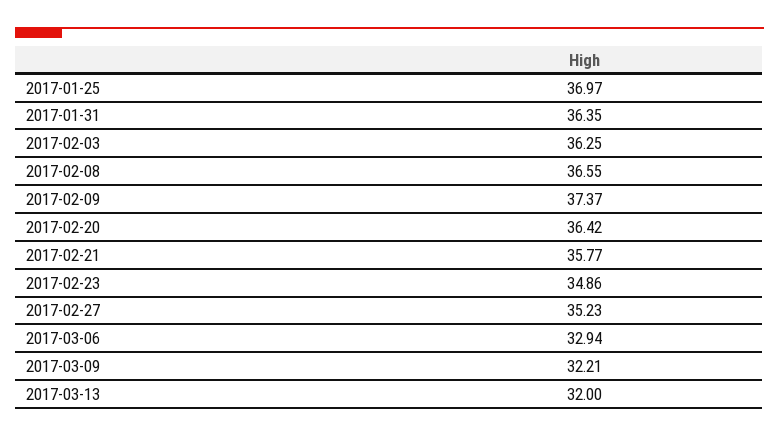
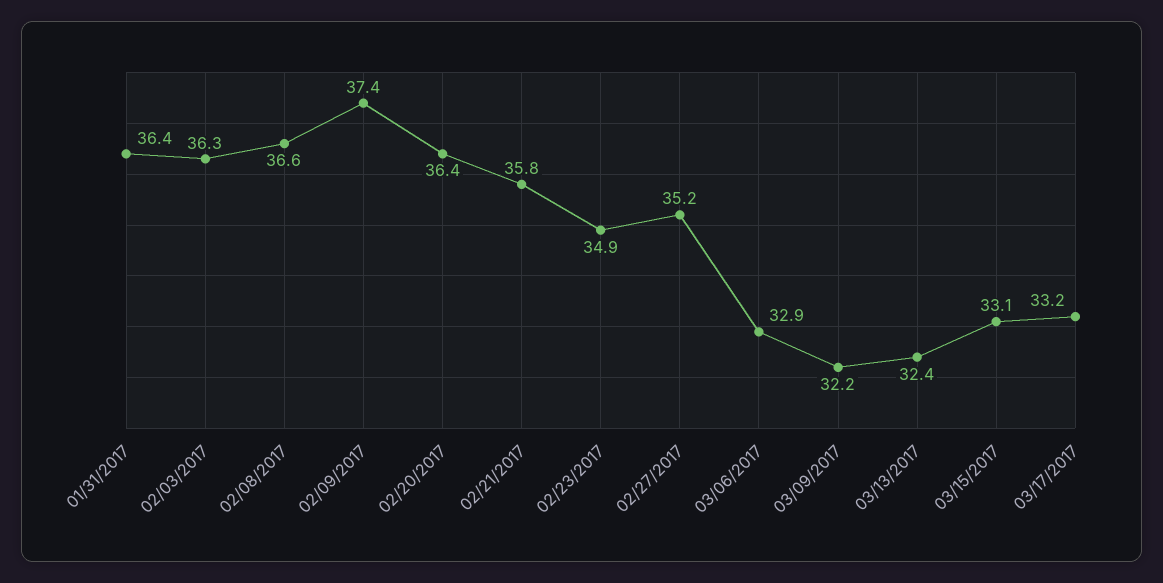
2017-01-25: 36.97 -> none
2017-03-13: 32 -> 32.4
03/15/2017: none -> 33.1
03/17/2017: none -> 33.2

